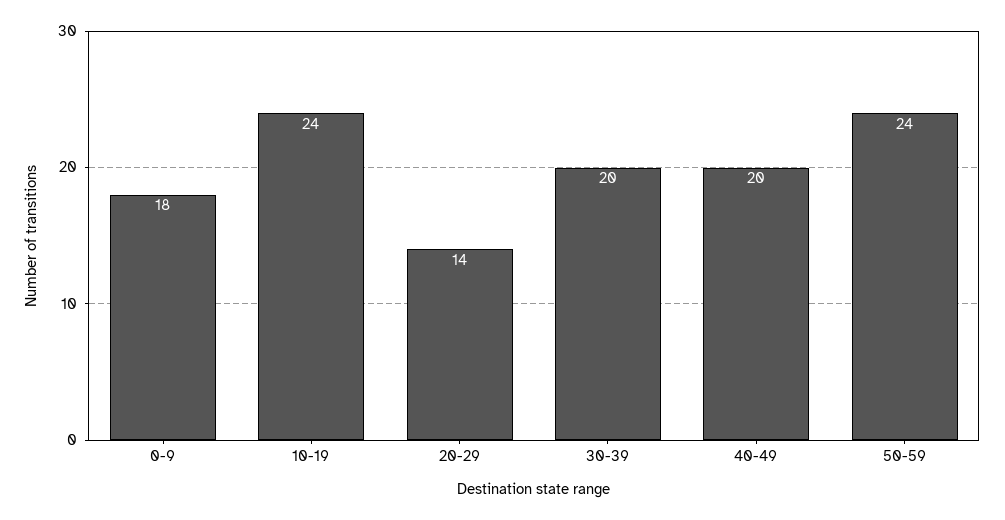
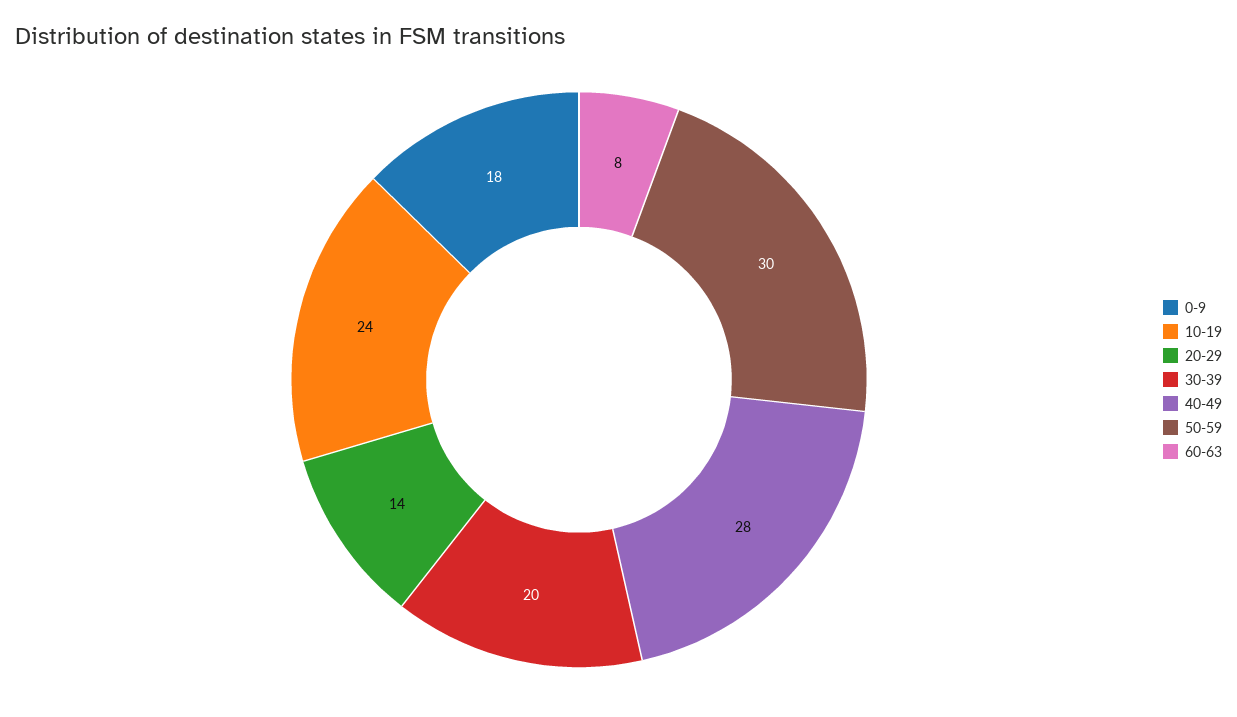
40-49: 20 -> 28
50-59: 24 -> 30
60-63: none -> 8

